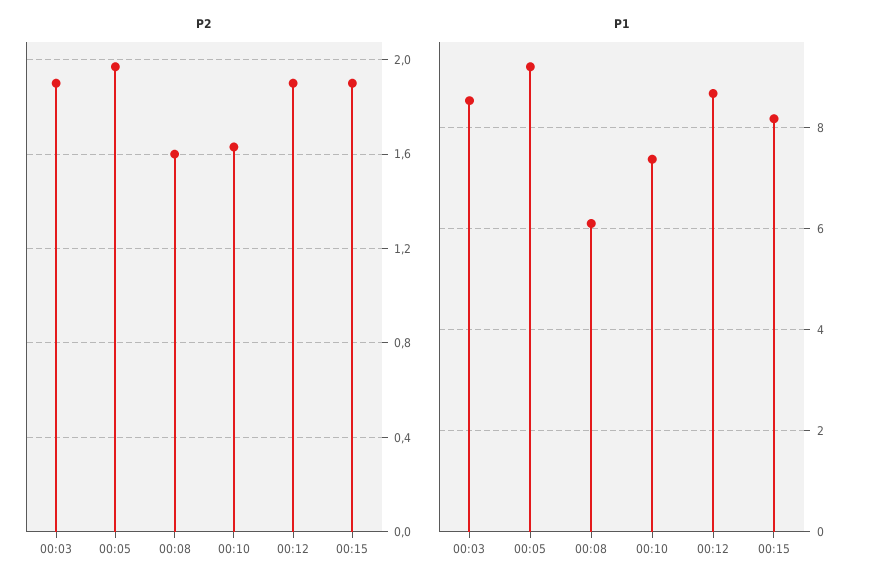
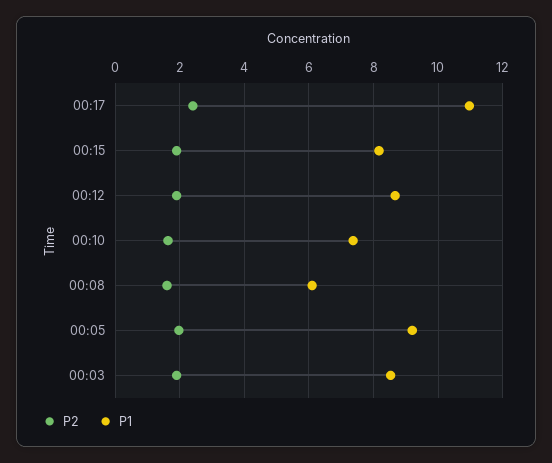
P2, 00:17: none -> 2.4
P1, 00:17: none -> 11

